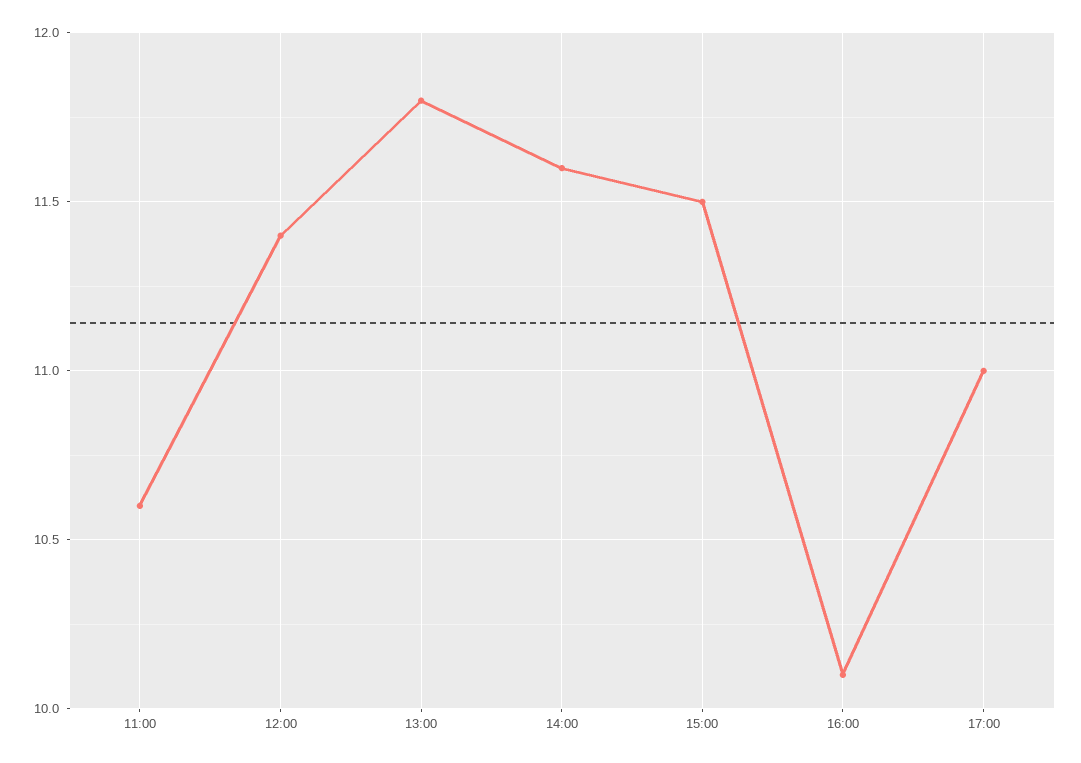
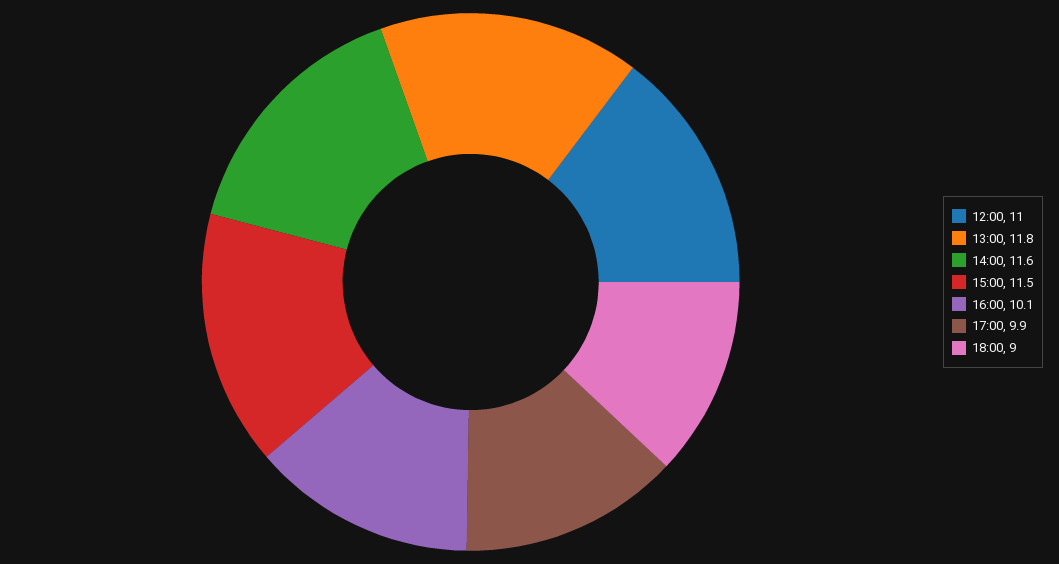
11:00: 10.6 -> none
12:00: 11.4 -> 11
17:00: 11 -> 9.9
18:00: none -> 9

